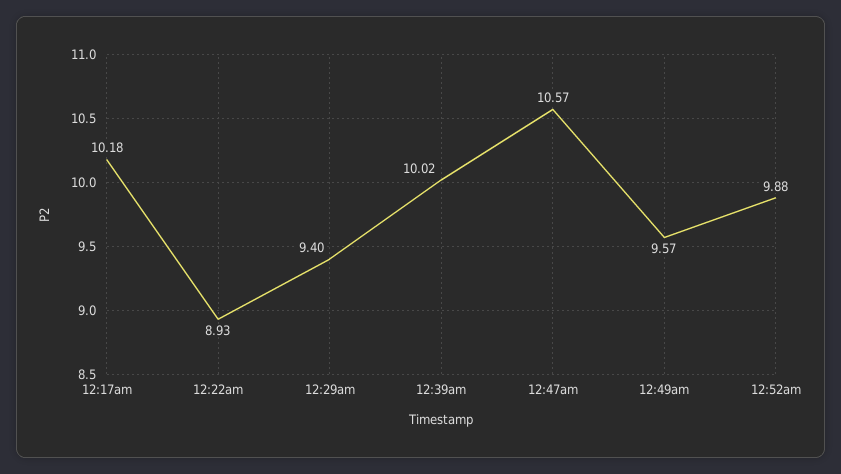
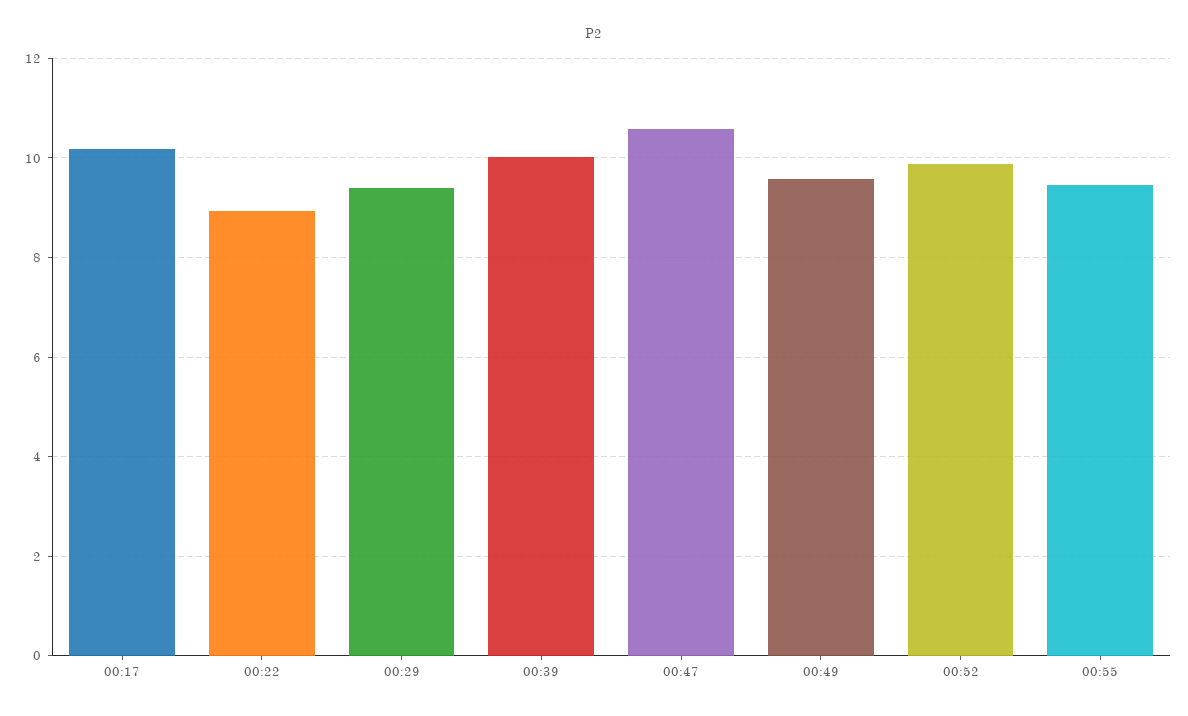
00:55: none -> 9.4

